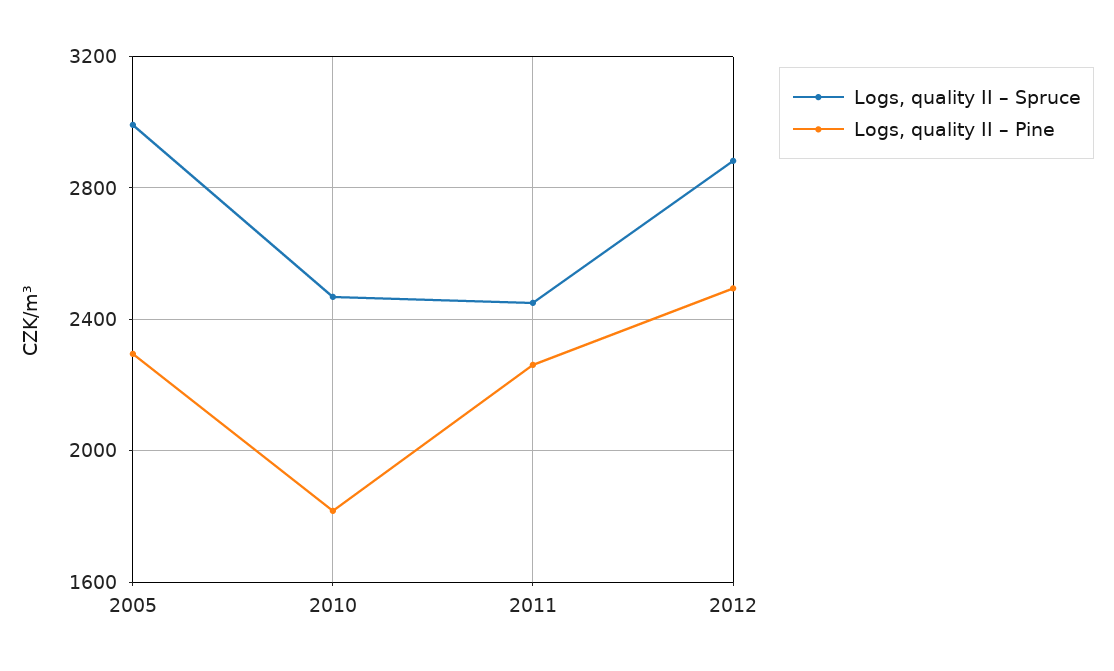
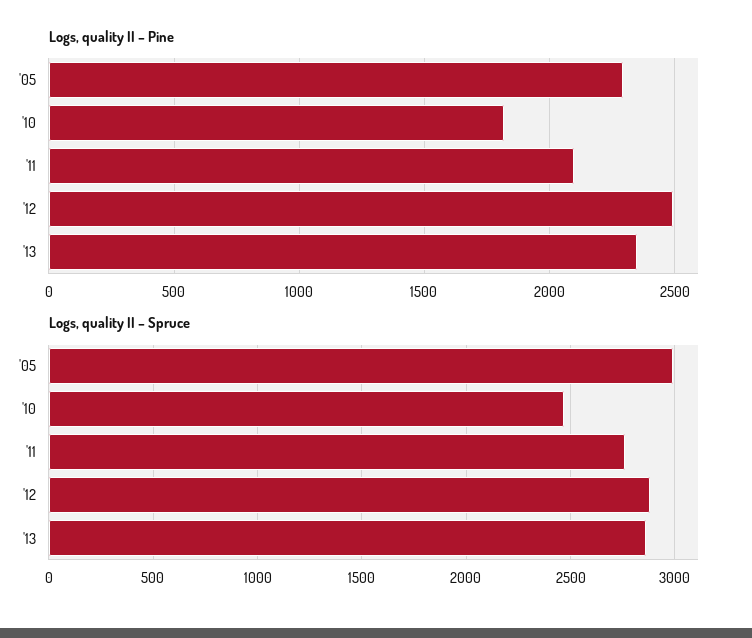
Logs, quality II – Spruce, 2011: 2450 -> 2750
Logs, quality II – Pine, 2011: 2250 -> 2100
Logs, quality II – Pine, '13: none -> 2350
Logs, quality II – Spruce, '13: none -> 2850

